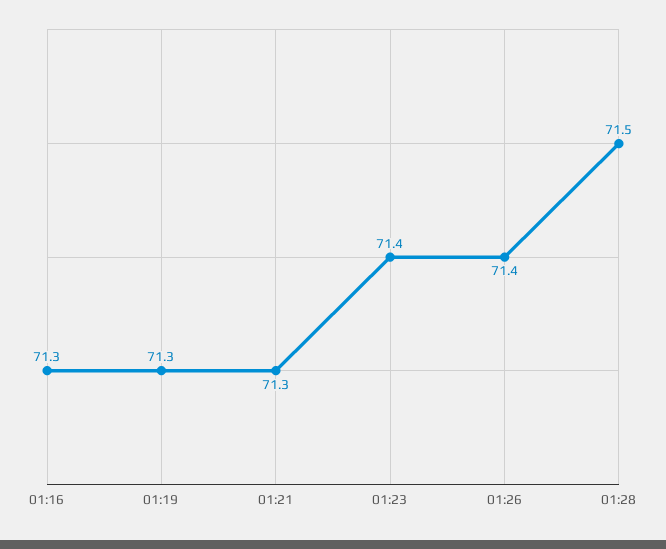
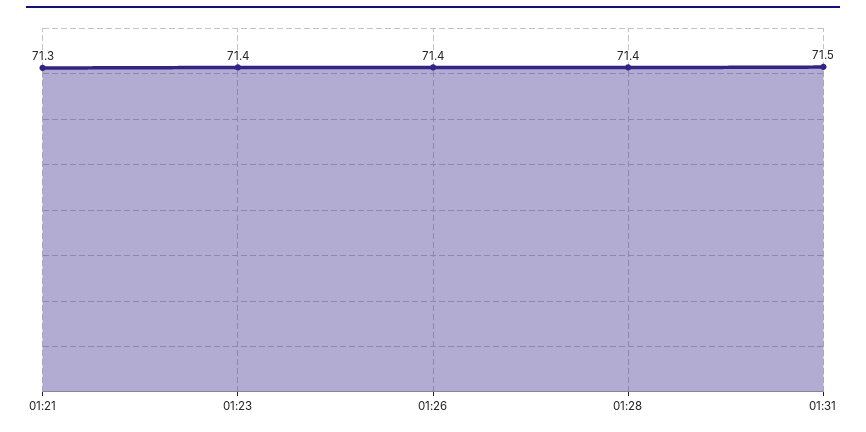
01:16: 71.3 -> none
01:19: 71.3 -> none
01:28: 71.5 -> 71.4
01:31: none -> 71.5

